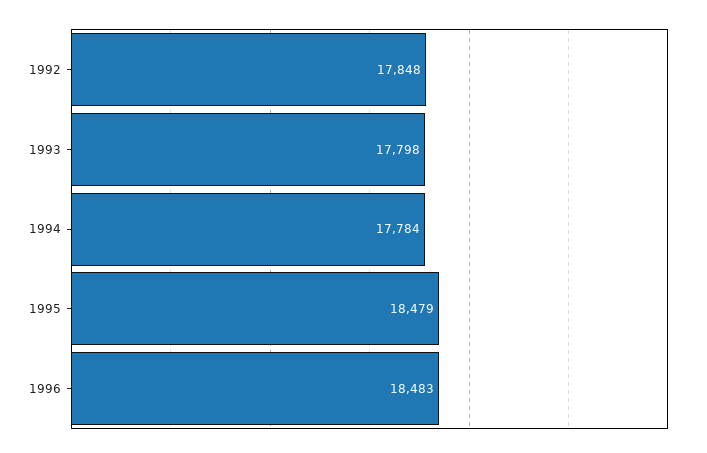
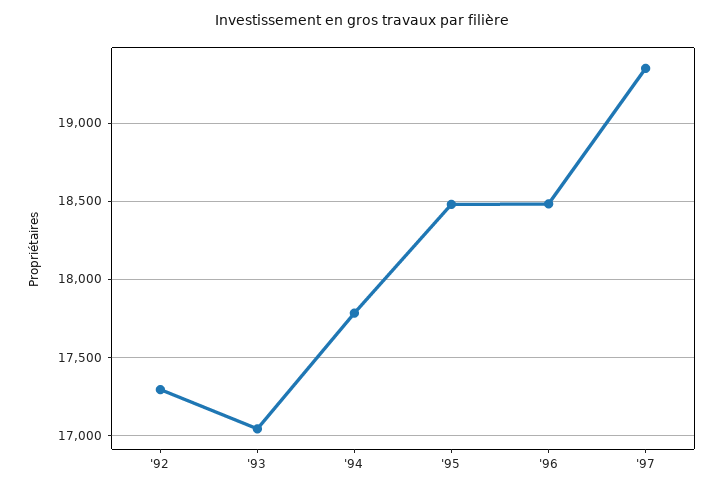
1992: 17848 -> 17300
1993: 17798 -> 17050
'97: none -> 19350

